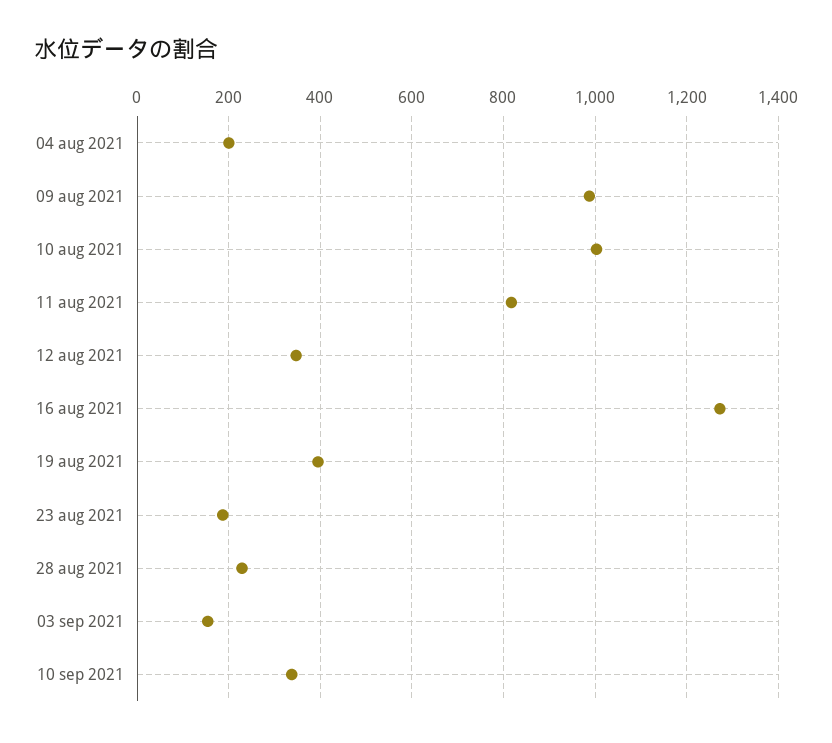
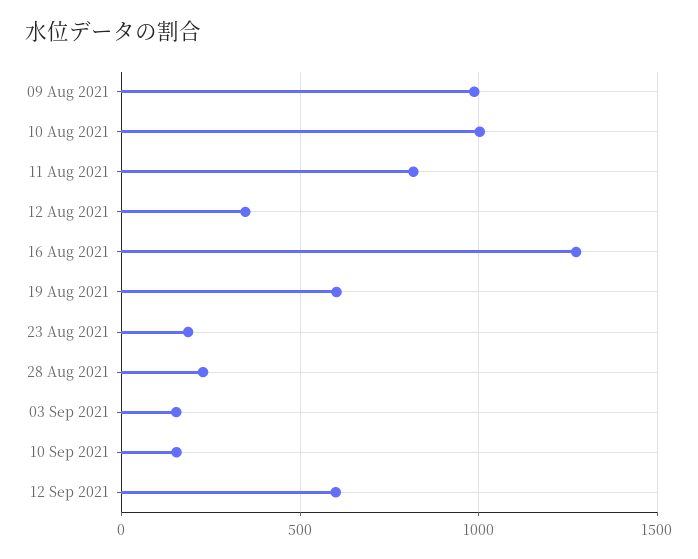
04 aug 2021: 200 -> none
19 aug 2021: 400 -> 600
10 sep 2021: 340 -> 150
12 Sep 2021: none -> 600

